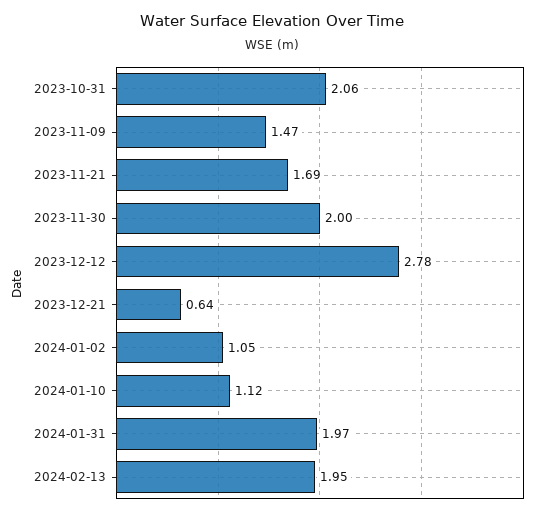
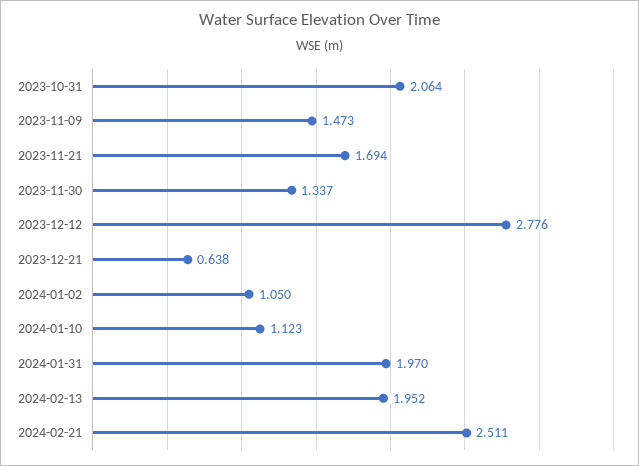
2023-11-30: 2 -> 1.337
2024-02-21: none -> 2.511

